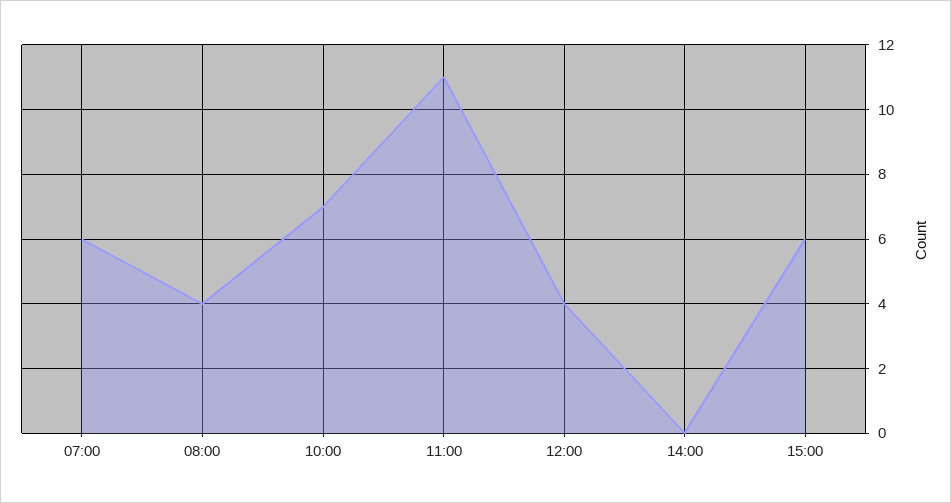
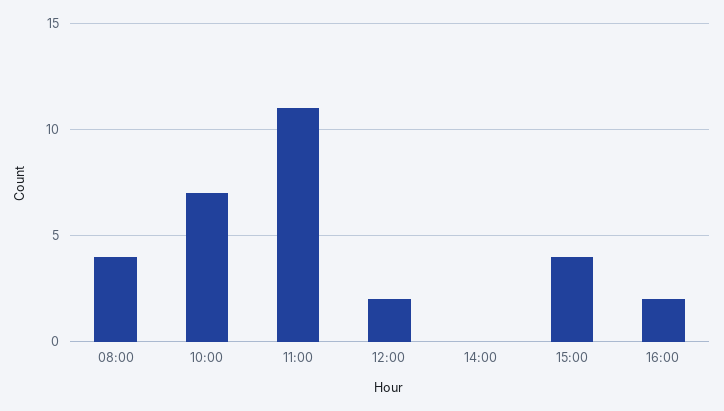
07:00: 6 -> none
12:00: 4 -> 2
15:00: 6 -> 4
16:00: none -> 2

